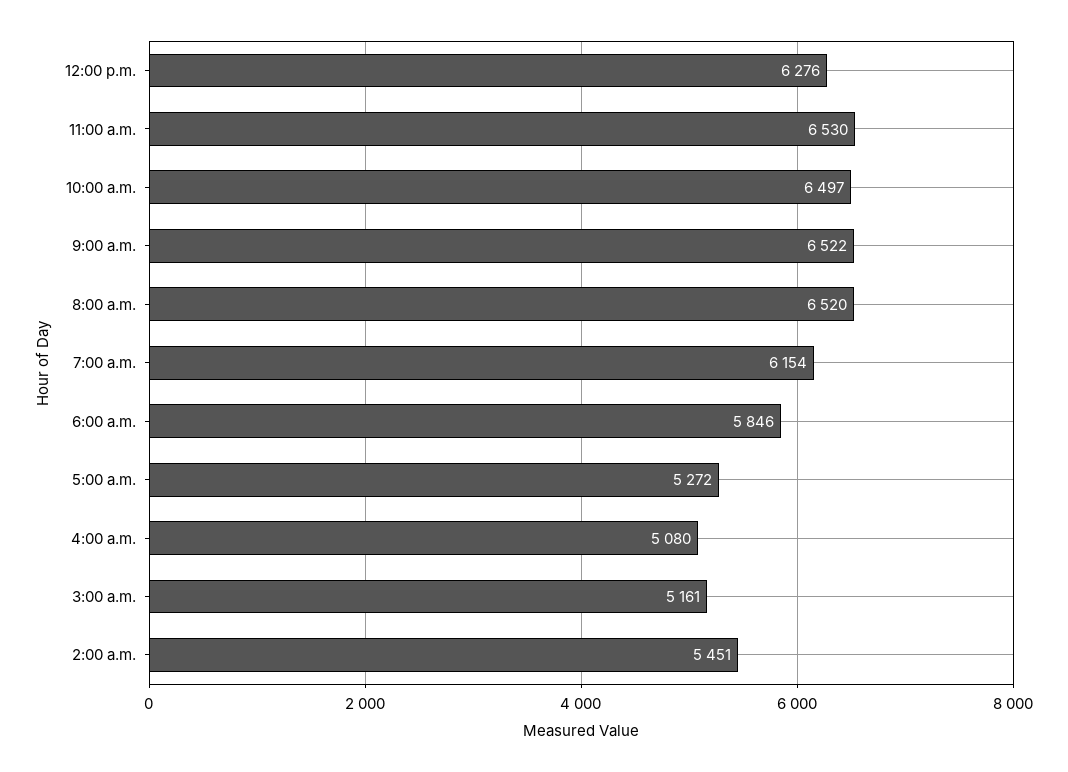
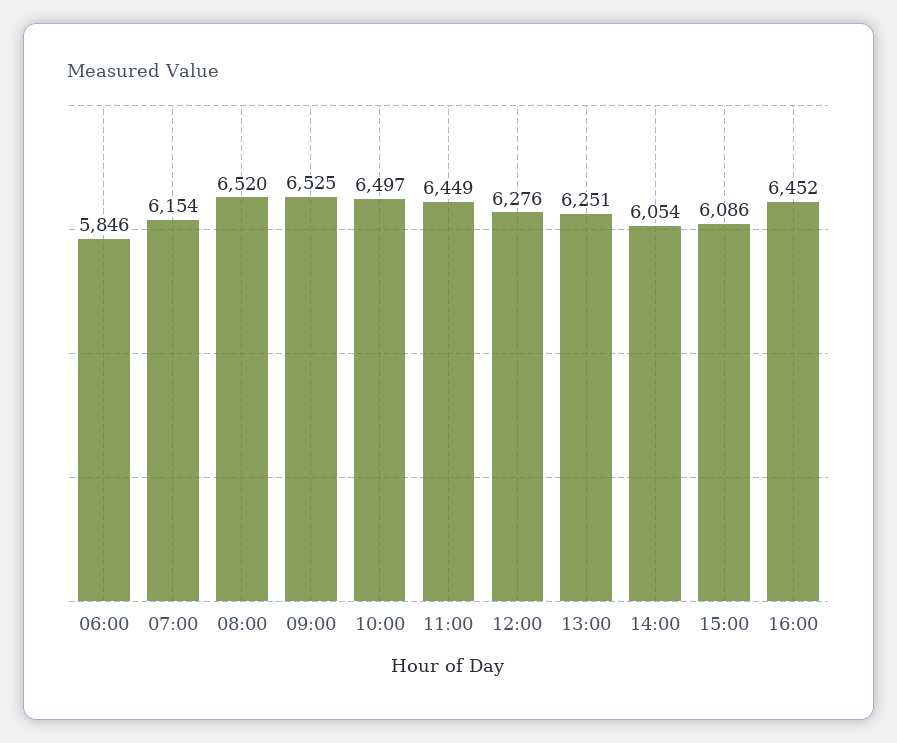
11:00 a.m.: 6530 -> 6449
9:00 a.m.: 6522 -> 6525
5:00 a.m.: 5272 -> none
4:00 a.m.: 5080 -> none
3:00 a.m.: 5161 -> none
2:00 a.m.: 5451 -> none
13:00: none -> 6251
14:00: none -> 6054
15:00: none -> 6086
16:00: none -> 6452

